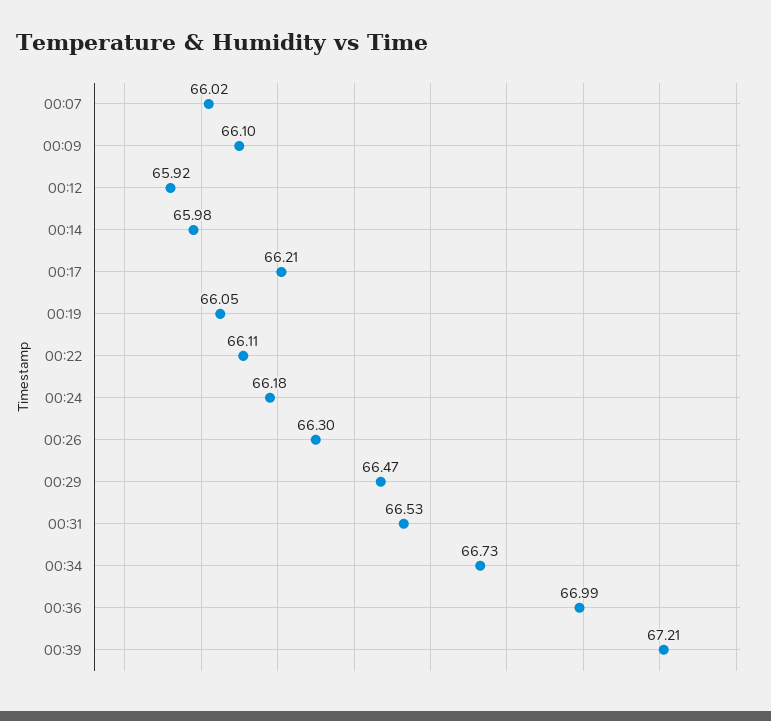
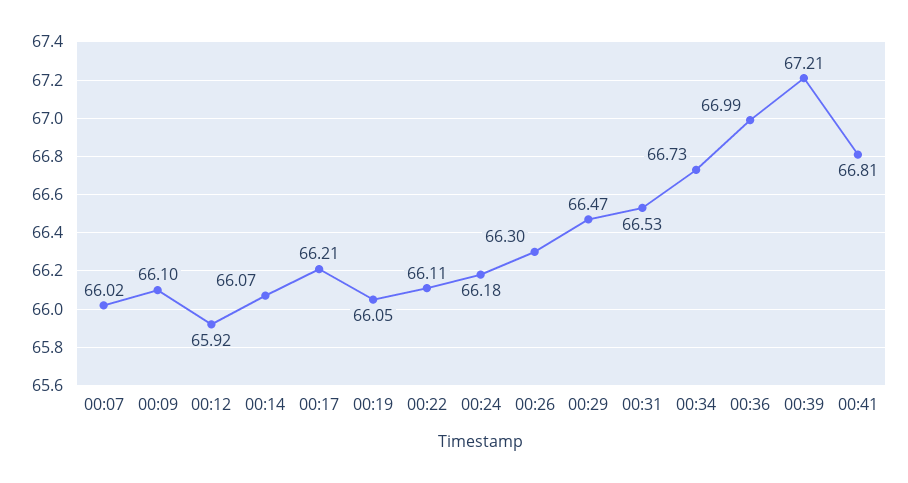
00:14: 65.98 -> 66.07
00:41: none -> 66.81

